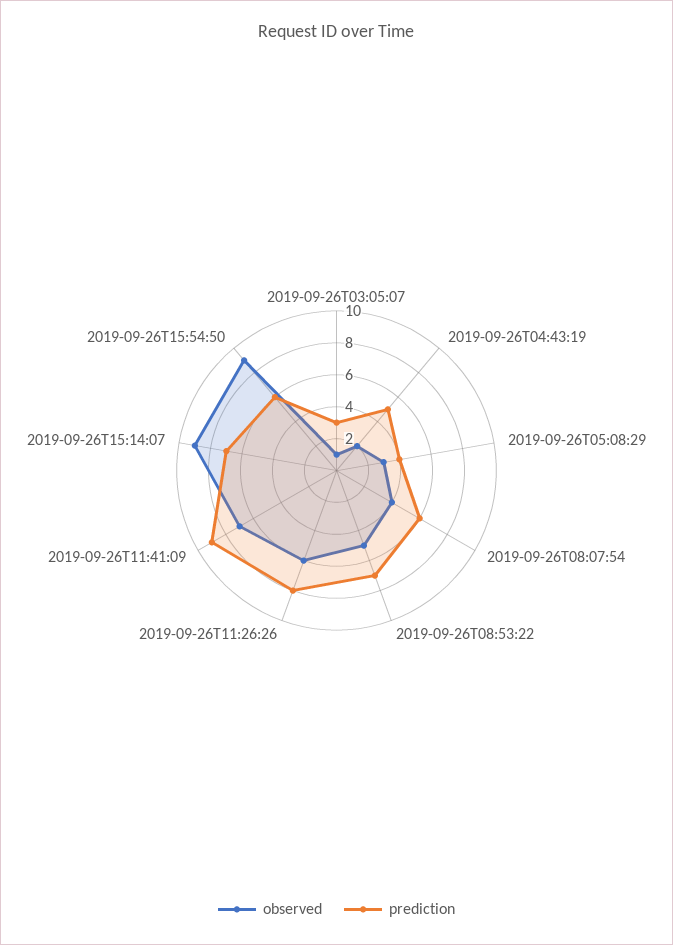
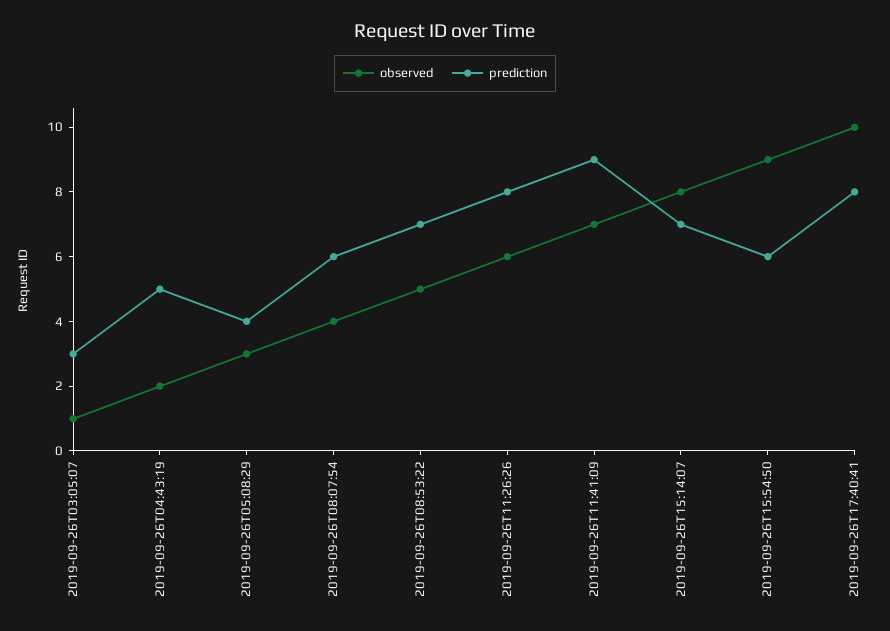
observed, 2019-09-26T15:14:07: 9 -> 8
observed, 2019-09-26T17:40:41: none -> 10
prediction, 2019-09-26T17:40:41: none -> 8

